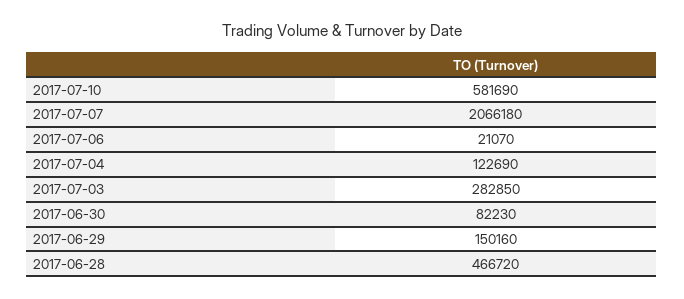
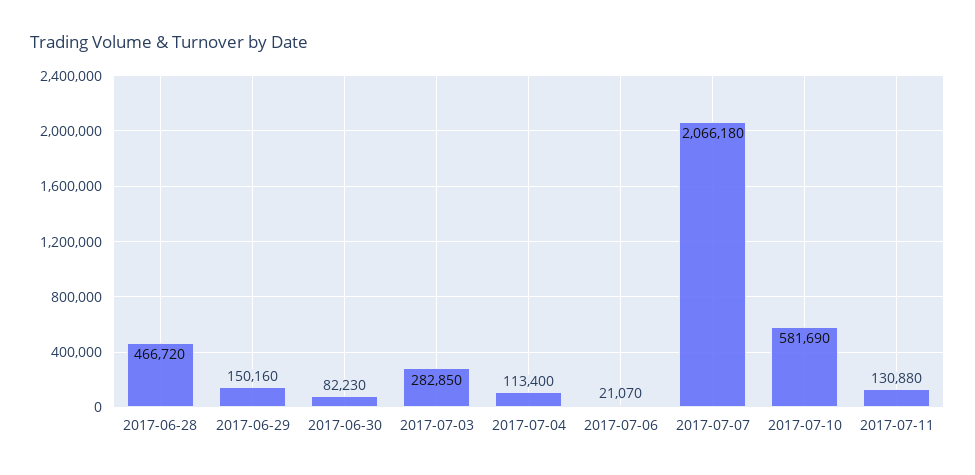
2017-07-04: 122690 -> 113400
2017-07-11: none -> 130880

